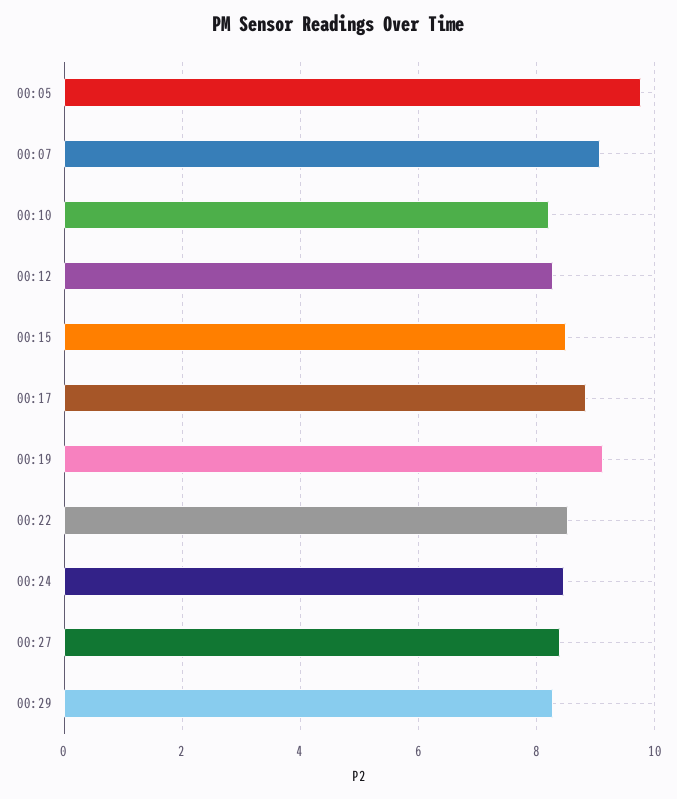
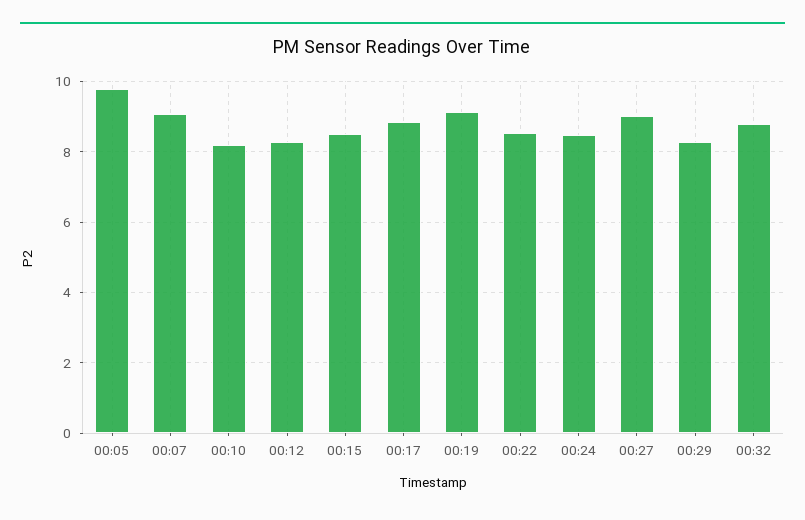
00:27: 8.4 -> 9
00:32: none -> 8.8

